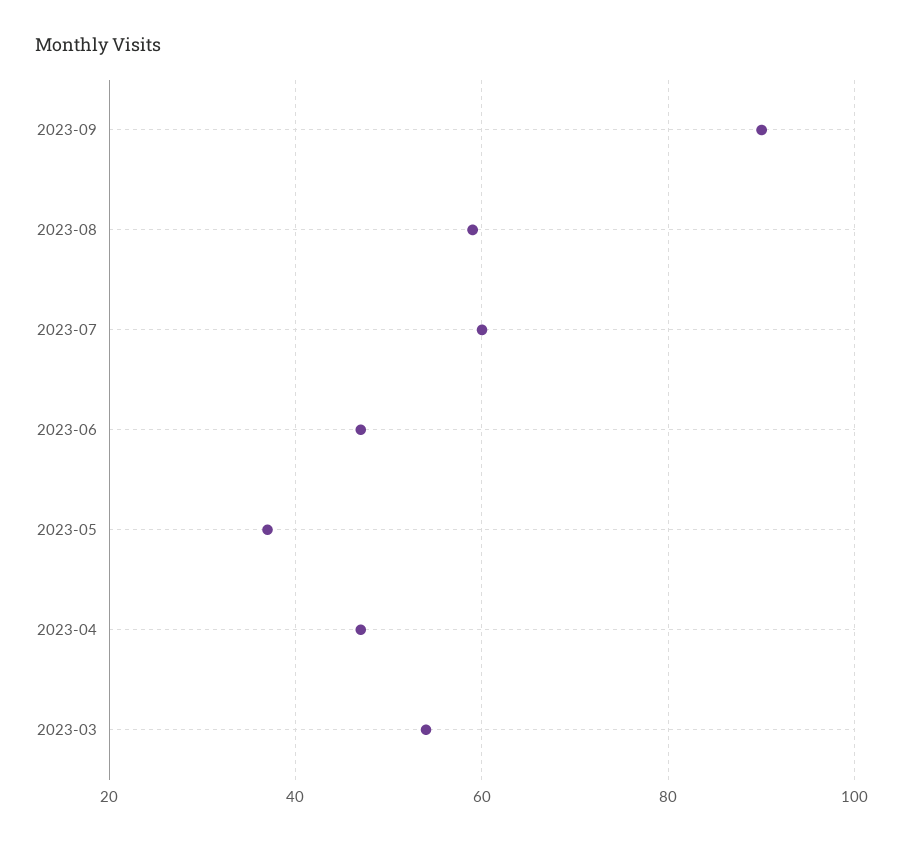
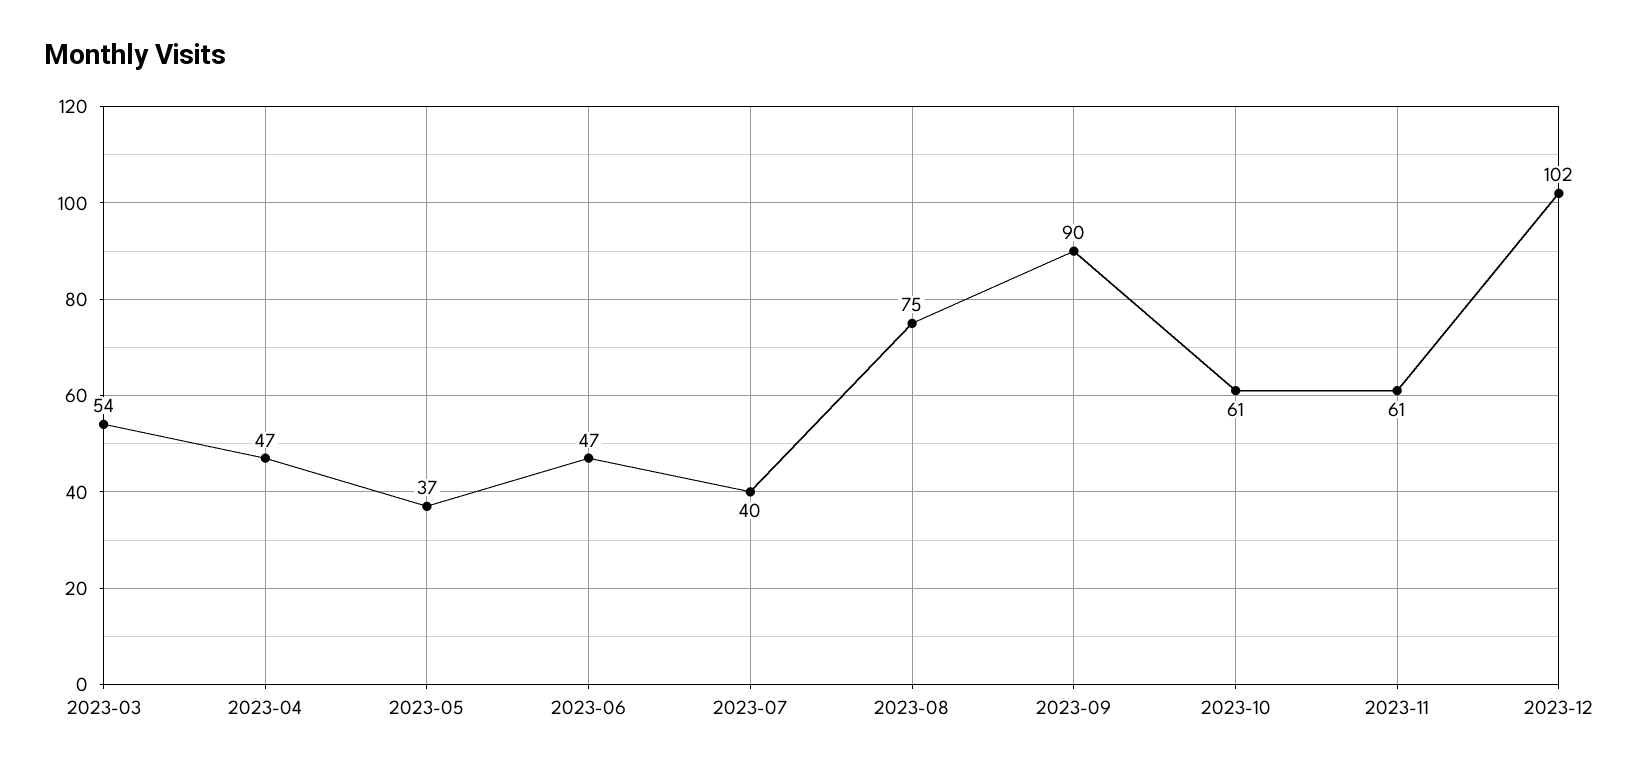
2023-08: 60 -> 75
2023-07: 60 -> 40
2023-10: none -> 61
2023-11: none -> 61
2023-12: none -> 102

